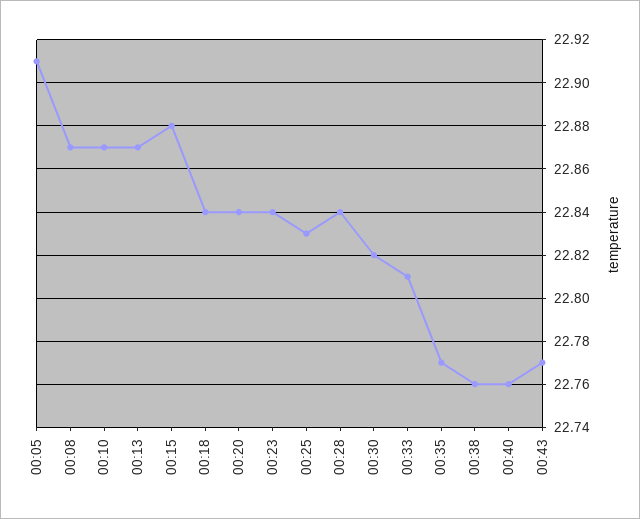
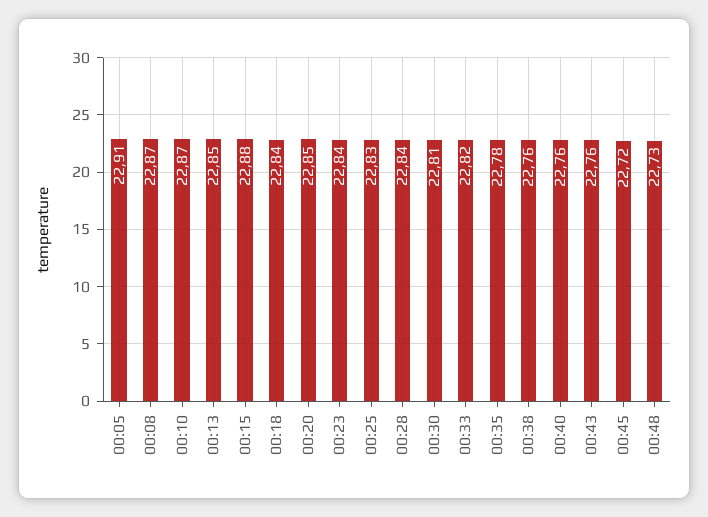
00:13: 22.87 -> 22.85
00:20: 22.84 -> 22.85
00:30: 22.82 -> 22.81
00:33: 22.81 -> 22.82
00:35: 22.77 -> 22.78
00:43: 22.77 -> 22.76
00:45: none -> 22.72
00:48: none -> 22.73

